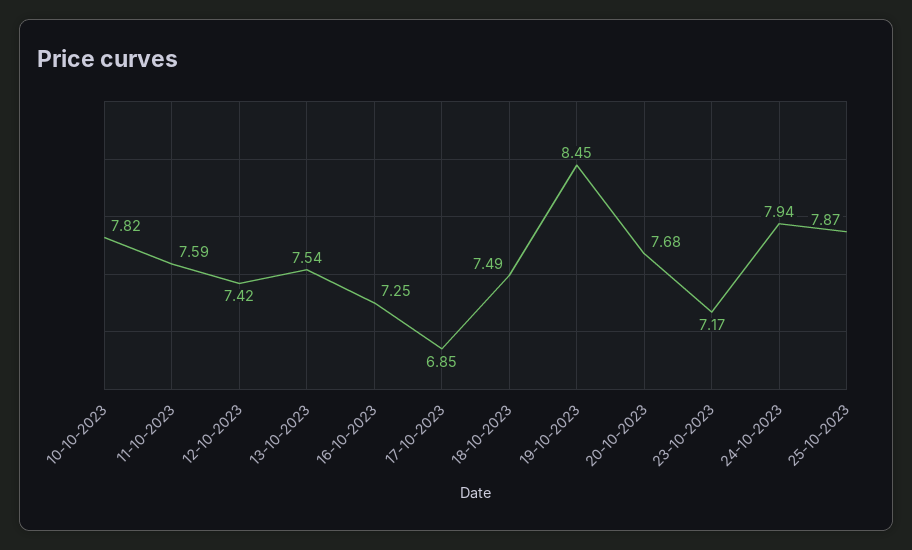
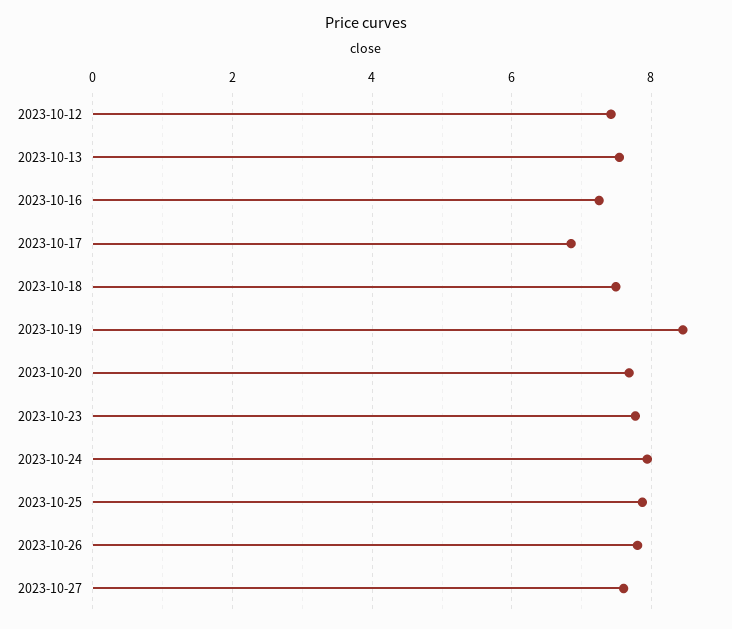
10-10-2023: 7.82 -> none
11-10-2023: 7.59 -> none
23-10-2023: 7.17 -> 7.8
2023-10-26: none -> 7.8
2023-10-27: none -> 7.6

